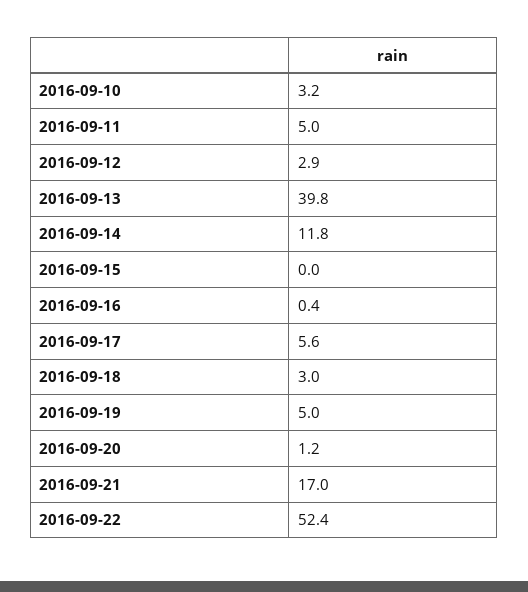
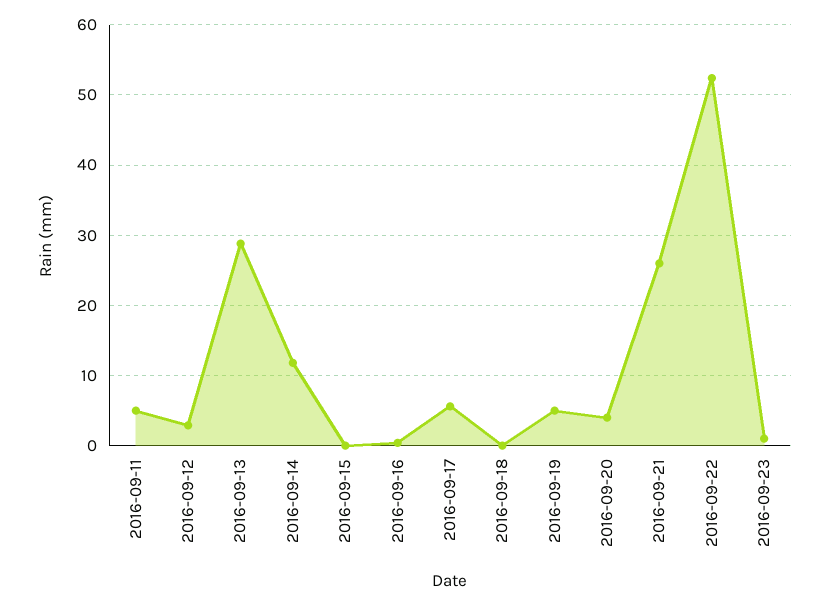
2016-09-10: 3.2 -> none
2016-09-13: 39.8 -> 29
2016-09-18: 3 -> 0
2016-09-20: 1.2 -> 4
2016-09-21: 17 -> 26
2016-09-23: none -> 1

